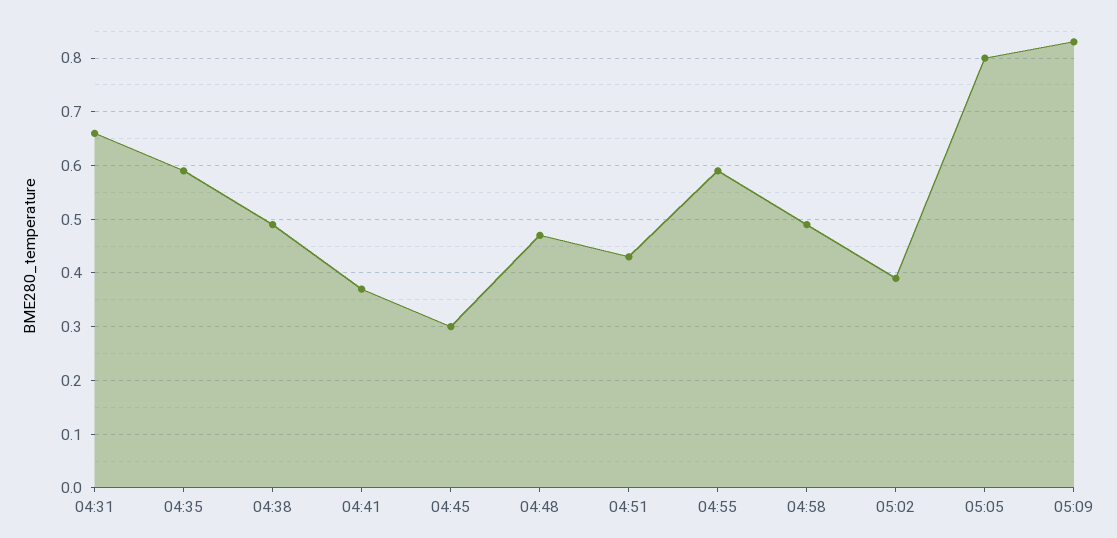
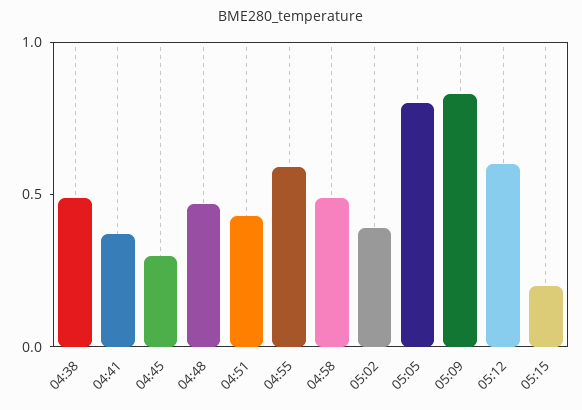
04:31: 0.65 -> none
04:35: 0.6 -> none
05:12: none -> 0.6
05:15: none -> 0.2

